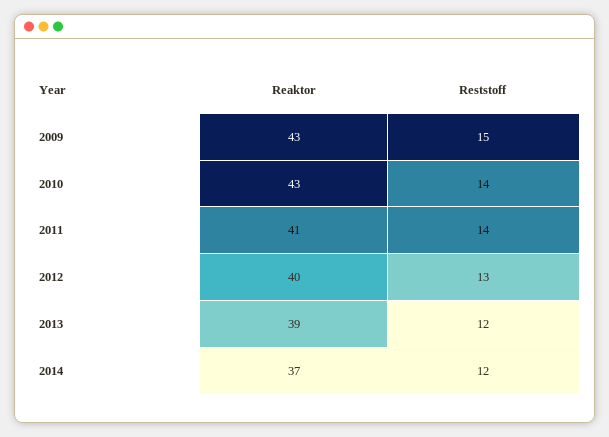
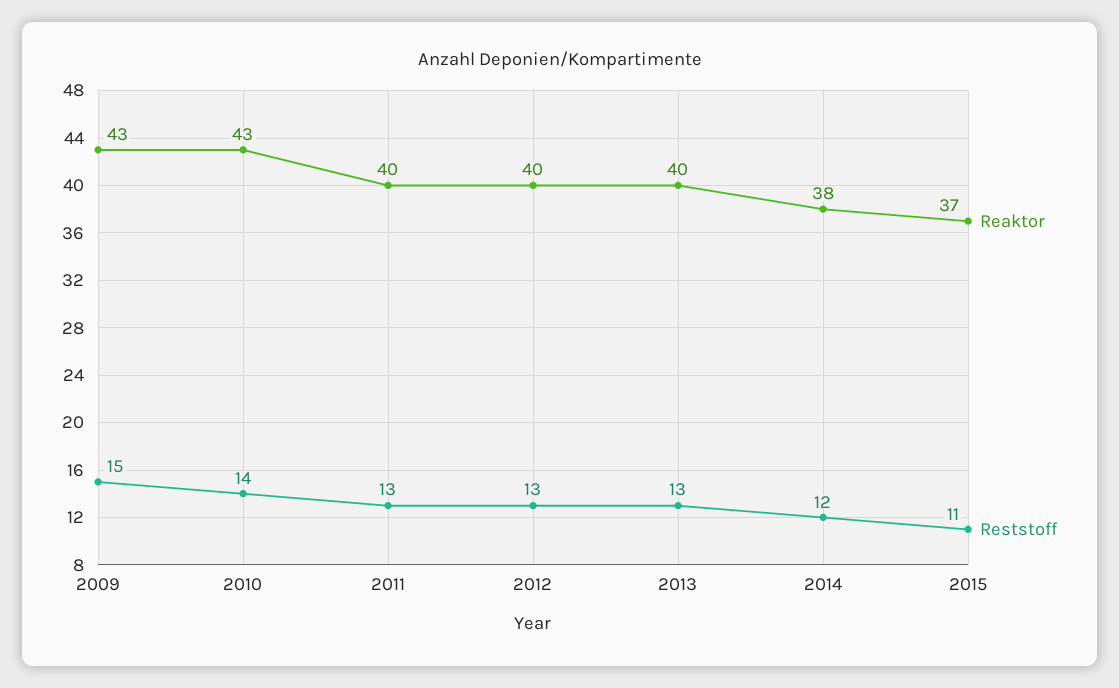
Reaktor, 2011: 41 -> 40
Reststoff, 2011: 14 -> 13
Reaktor, 2013: 39 -> 40
Reststoff, 2013: 12 -> 13
Reaktor, 2014: 37 -> 38
Reaktor, 2015: none -> 37
Reststoff, 2015: none -> 11

